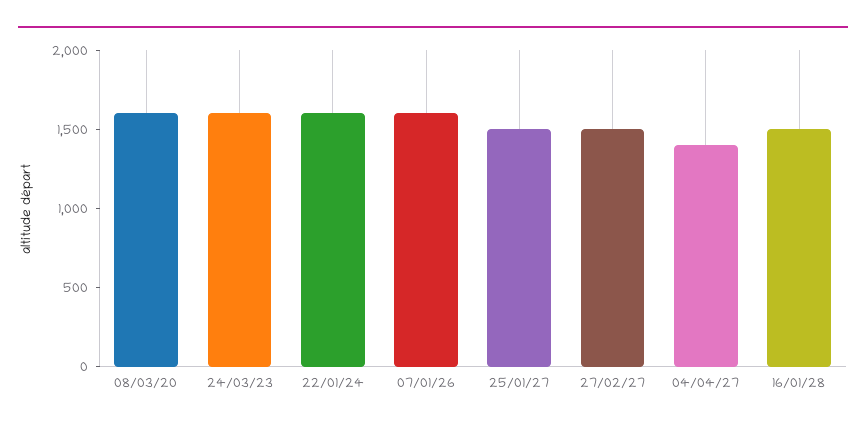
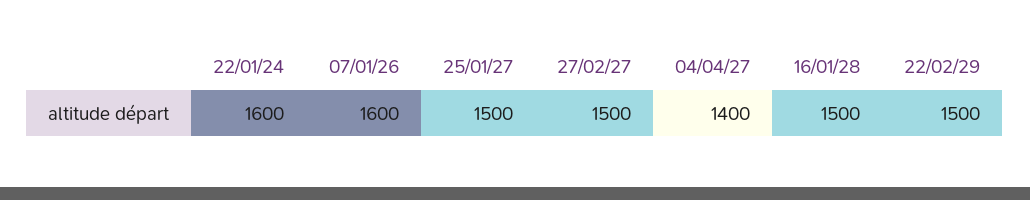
08/03/20: 1600 -> none
24/03/23: 1600 -> none
22/02/29: none -> 1500

